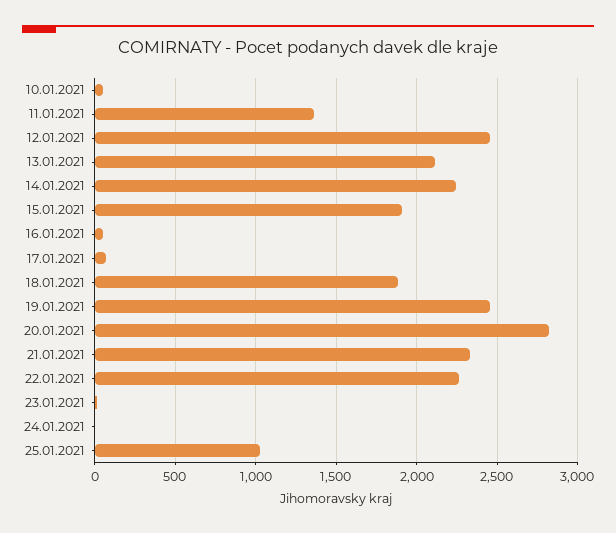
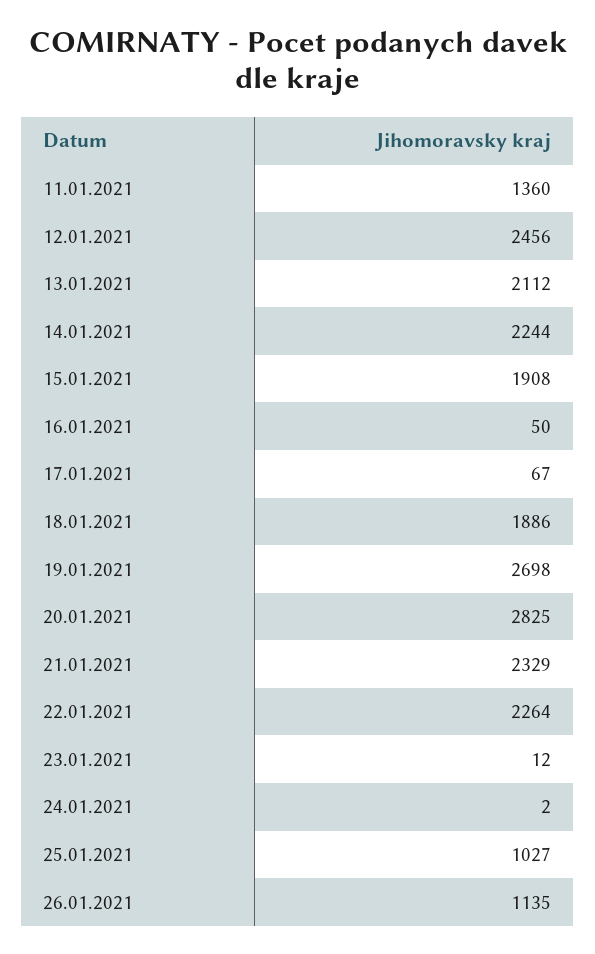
10.01.2021: 50 -> none
19.01.2021: 2450 -> 2698
26.01.2021: none -> 1135

